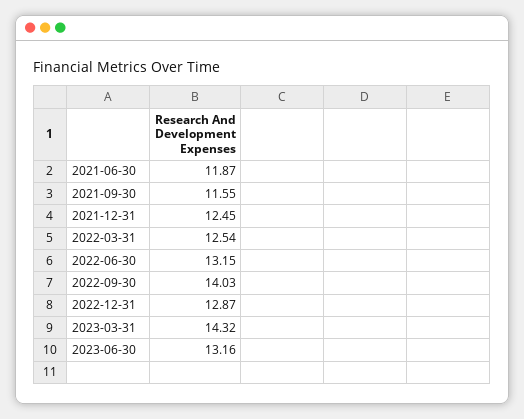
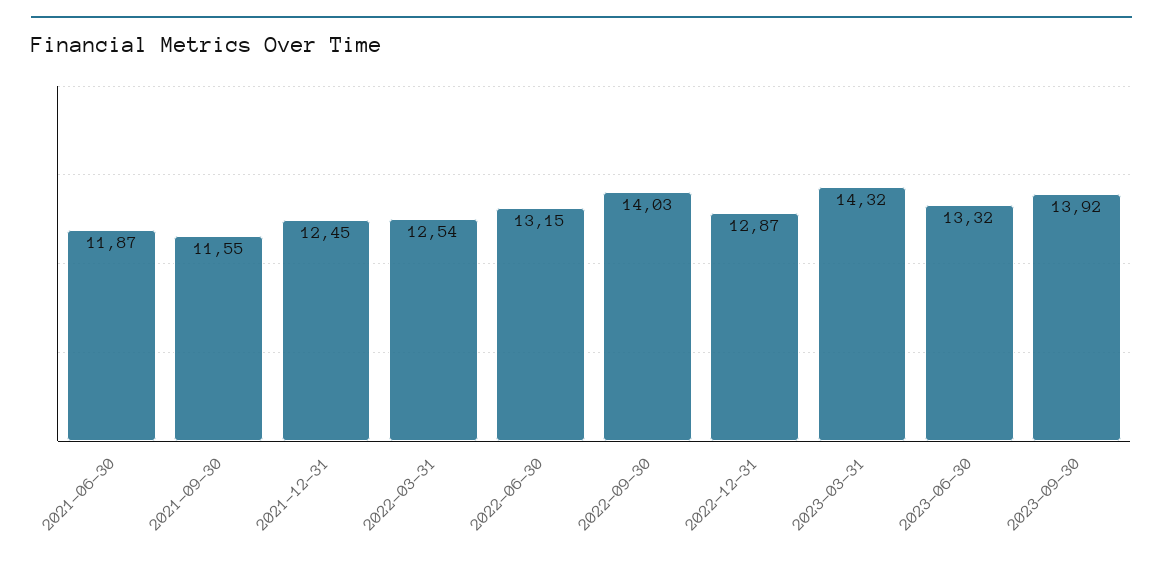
2023-06-30: 13.16 -> 13.32
2023-09-30: none -> 13.92

